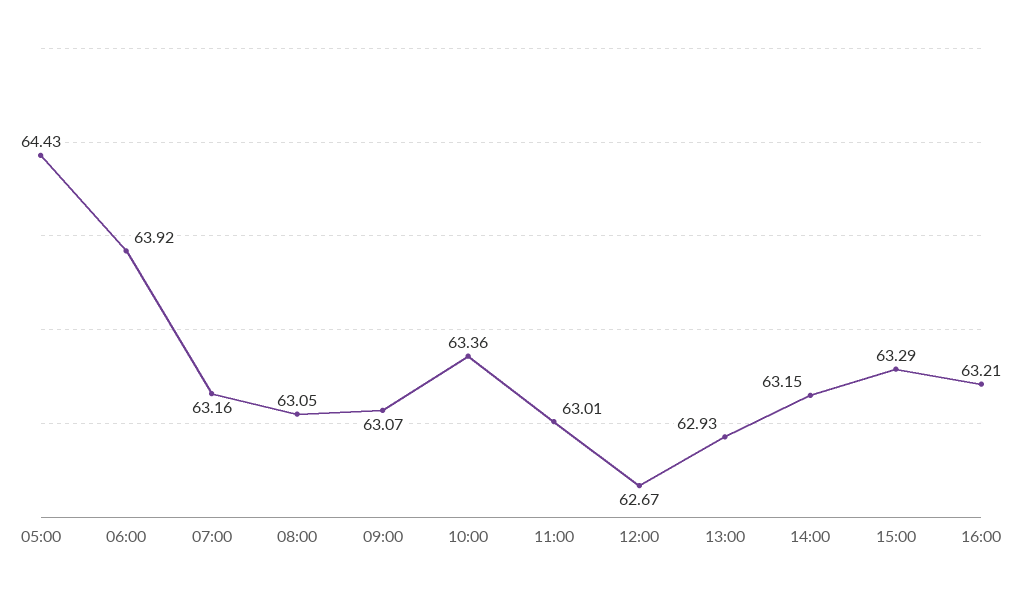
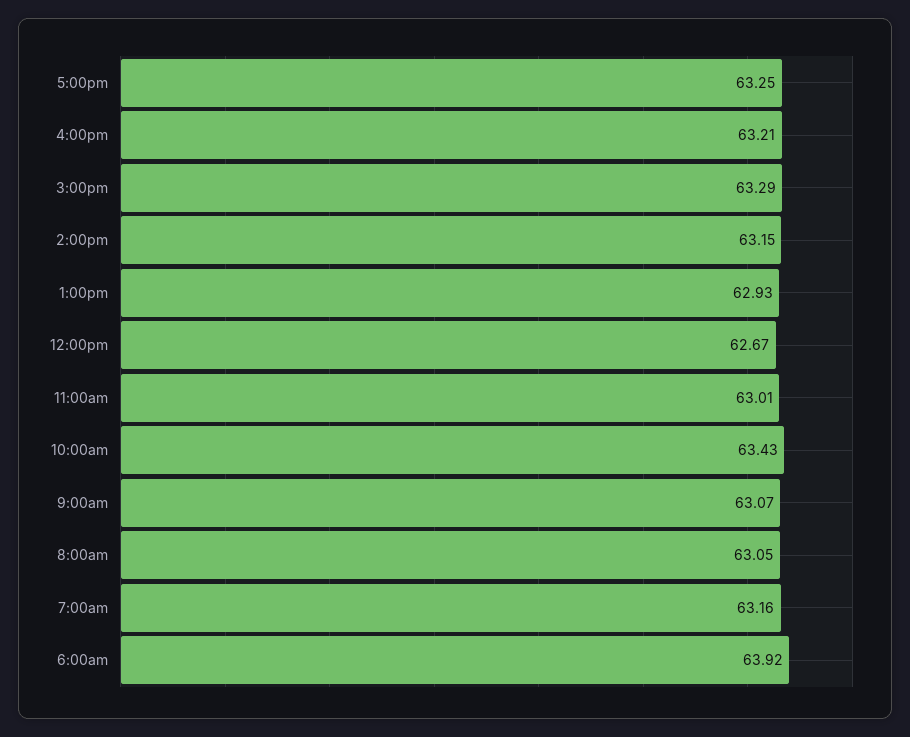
05:00: 64.43 -> none
10:00: 63.36 -> 63.43
5:00pm: none -> 63.25

